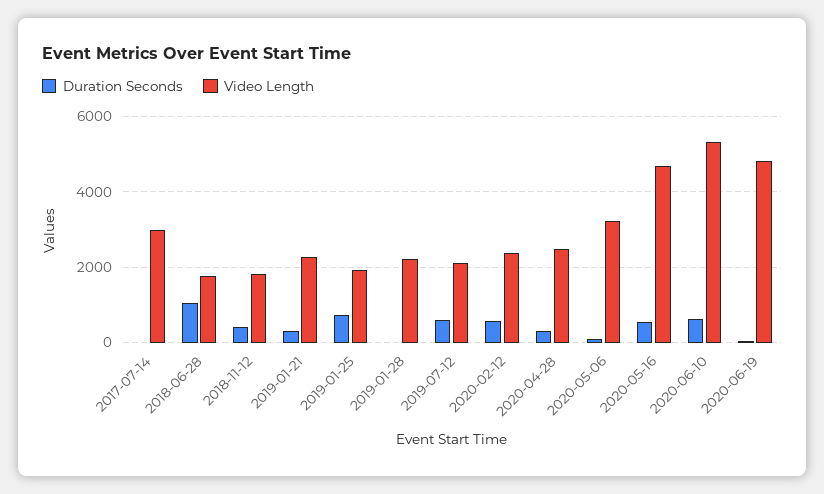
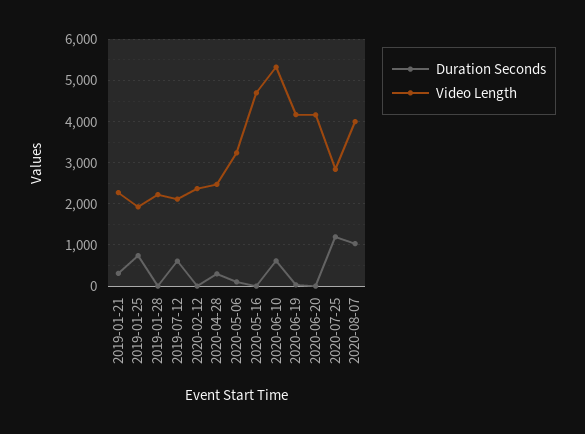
Duration Seconds, 2017-07-14: 0 -> none
Video Length, 2017-07-14: 3000 -> none
Duration Seconds, 2018-06-28: 1000 -> none
Video Length, 2018-06-28: 1800 -> none
Duration Seconds, 2018-11-12: 400 -> none
Video Length, 2018-11-12: 1800 -> none
Duration Seconds, 2020-02-12: 600 -> 0
Duration Seconds, 2020-05-16: 600 -> 0
Video Length, 2020-06-19: 4800 -> 4200
Duration Seconds, 2020-06-20: none -> 0
Video Length, 2020-06-20: none -> 4200
Duration Seconds, 2020-07-25: none -> 1200
Video Length, 2020-07-25: none -> 2800
Duration Seconds, 2020-08-07: none -> 1000
Video Length, 2020-08-07: none -> 4000

